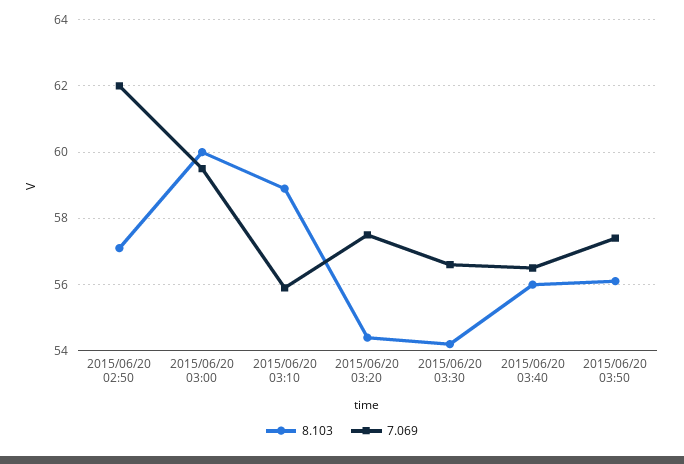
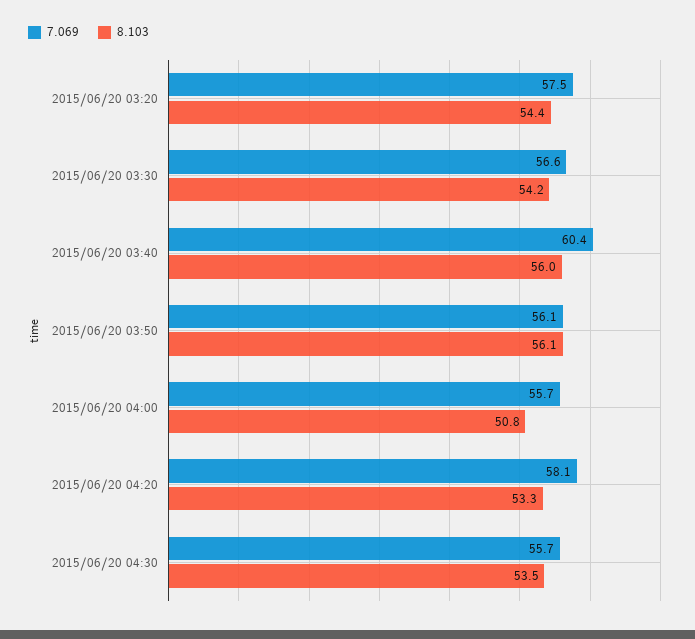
8.103, 2015/06/20 02:50: 57 -> none
7.069, 2015/06/20 02:50: 62 -> none
8.103, 2015/06/20 03:00: 60 -> none
7.069, 2015/06/20 03:00: 59.5 -> none
8.103, 2015/06/20 03:10: 59 -> none
7.069, 2015/06/20 03:10: 56 -> none
7.069, 2015/06/20 03:40: 56.5 -> 60.4
7.069, 2015/06/20 03:50: 57.5 -> 56.1
7.069, 2015/06/20 04:00: none -> 55.7
8.103, 2015/06/20 04:00: none -> 50.8
7.069, 2015/06/20 04:20: none -> 58.1
8.103, 2015/06/20 04:20: none -> 53.3
7.069, 2015/06/20 04:30: none -> 55.7
8.103, 2015/06/20 04:30: none -> 53.5

